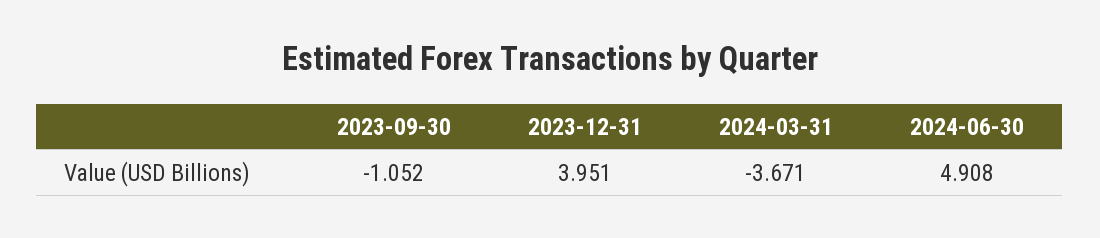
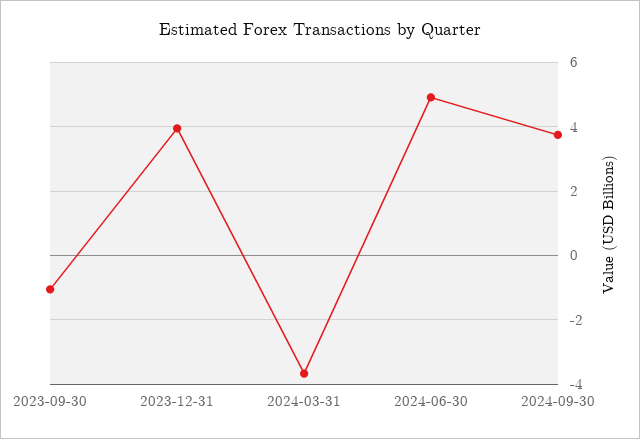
2024-09-30: none -> 3.8

